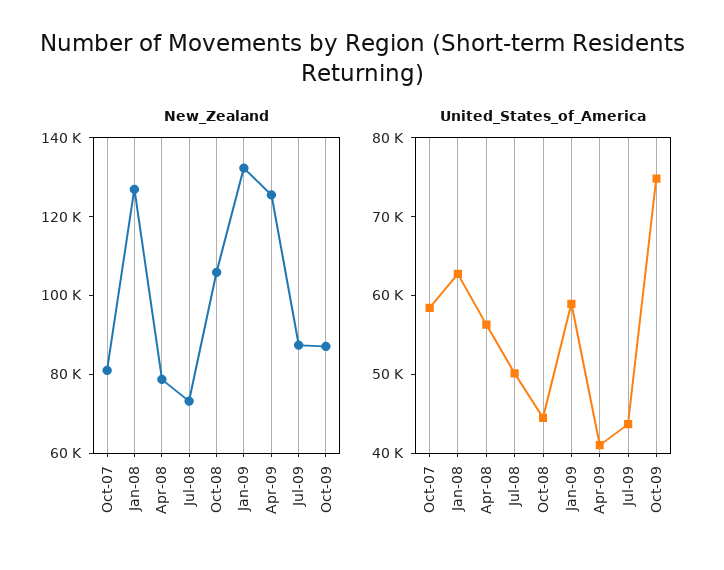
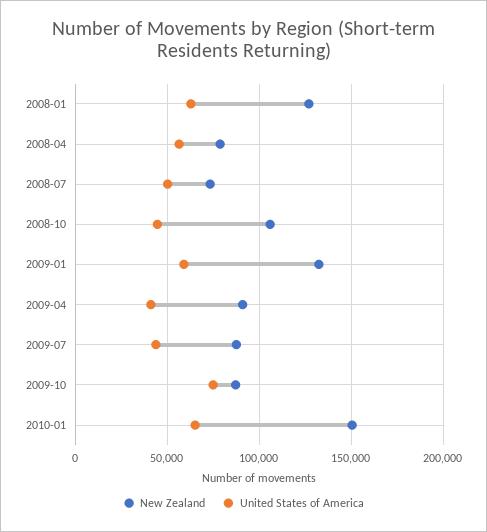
New_Zealand, Oct-07: 80000 -> none
New_Zealand, Apr-09: 125000 -> 90000
United_States_of_America, Oct-07: 58000 -> none
New_Zealand, 2010-01: none -> 150000
United_States_of_America, 2010-01: none -> 65000

